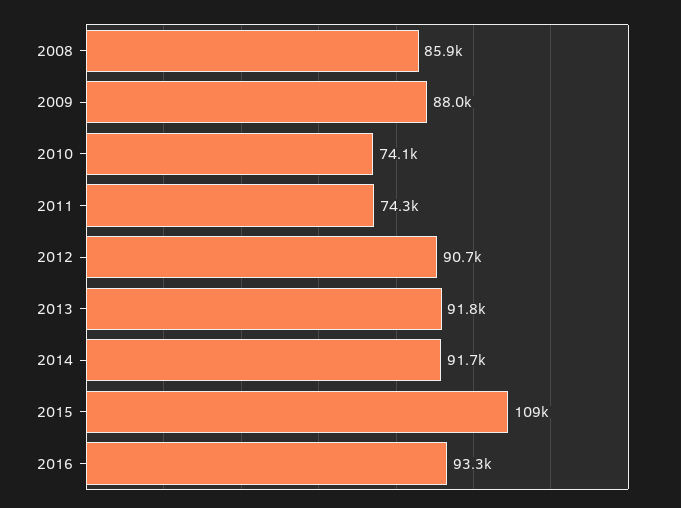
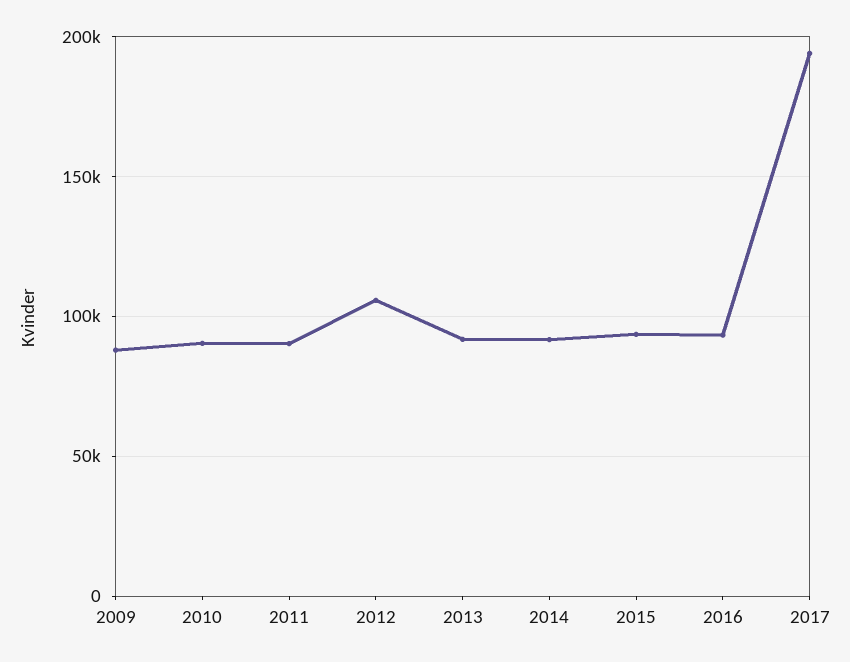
2008: 85900 -> none
2010: 74100 -> 90000
2011: 74300 -> 90000
2012: 90700 -> 105000
2015: 109000 -> 95000
2017: none -> 195000

